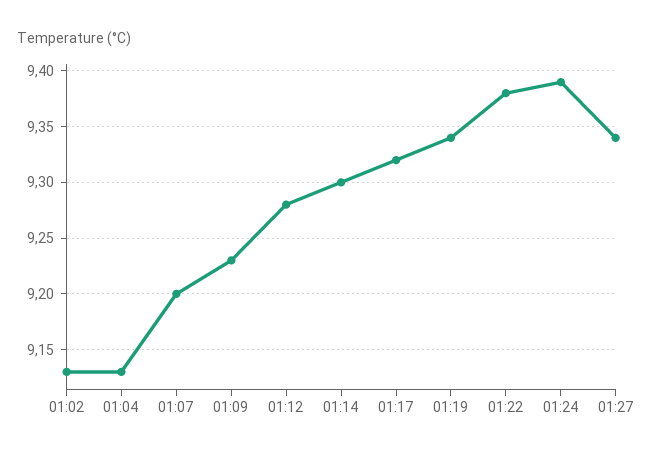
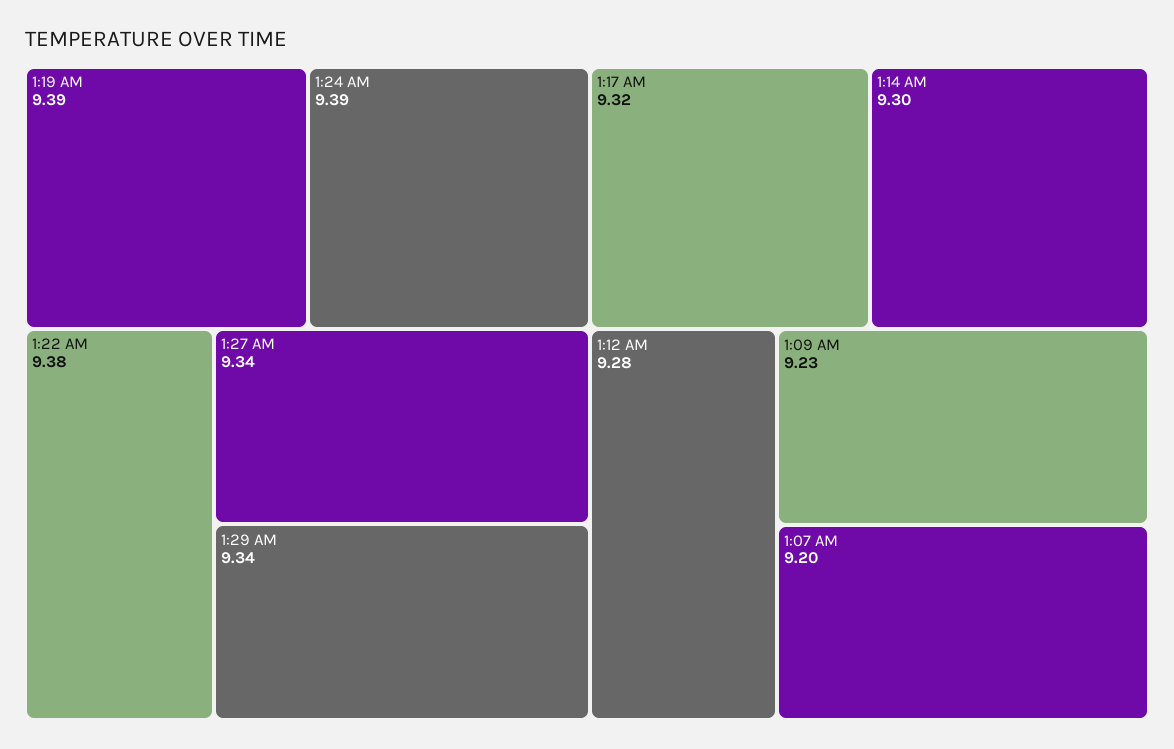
01:02: 9.13 -> none
01:04: 9.13 -> none
01:19: 9.34 -> 9.39
1:29 AM: none -> 9.34

